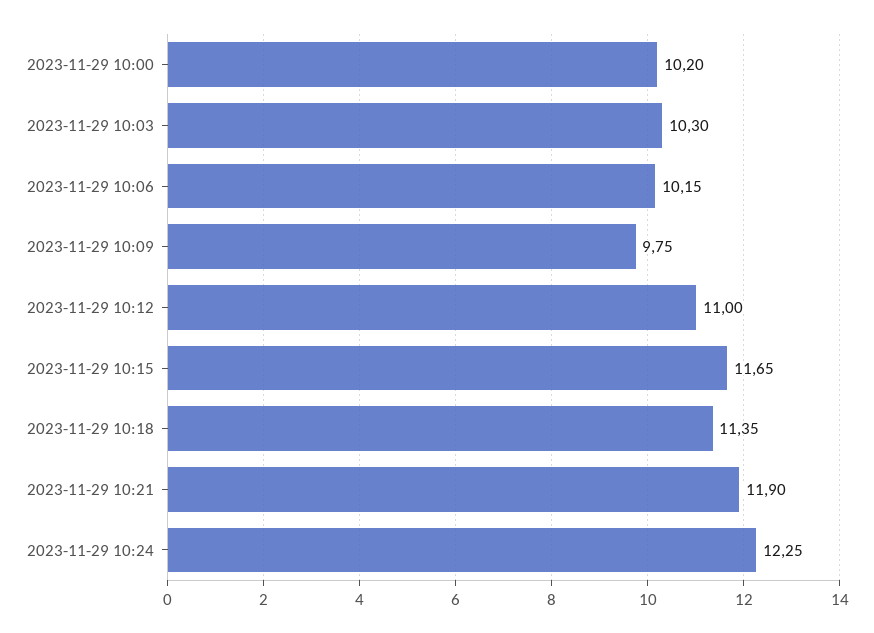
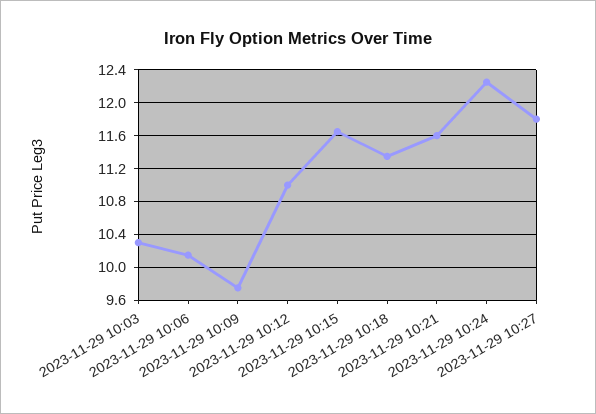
2023-11-29 10:00: 10.2 -> none
2023-11-29 10:21: 11.9 -> 11.6
2023-11-29 10:27: none -> 11.8

